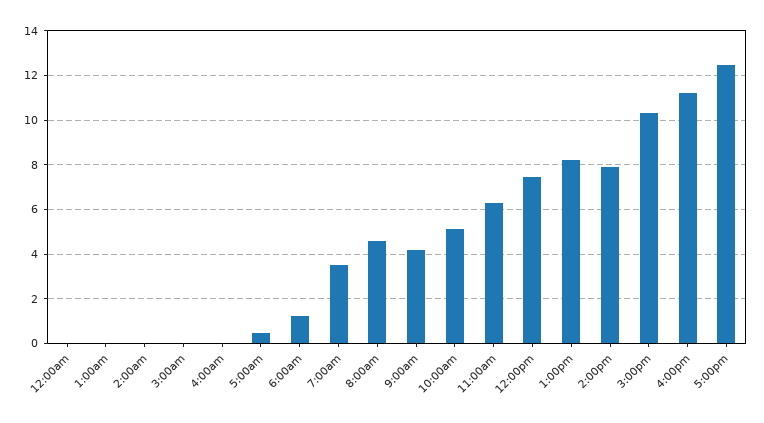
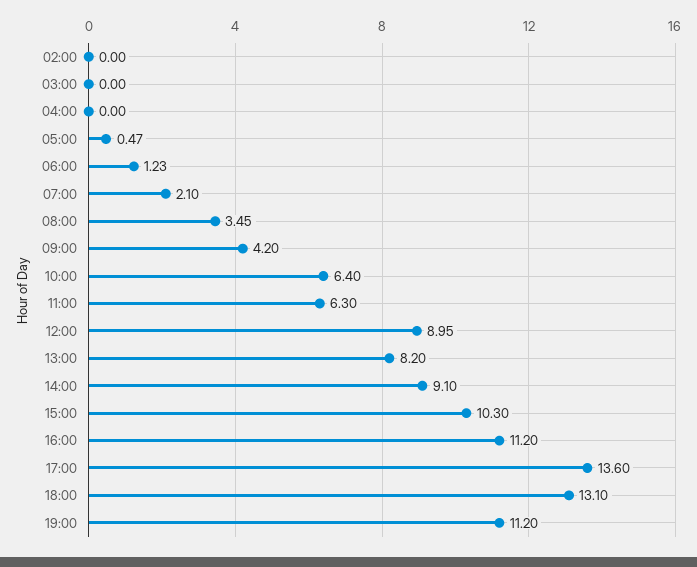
12:00am: 0 -> none
1:00am: 0 -> none
7:00am: 3.5 -> 2.1
8:00am: 4.5 -> 3.45
10:00am: 5 -> 6.4
12:00pm: 7.5 -> 8.95
2:00pm: 8 -> 9.1
5:00pm: 12.5 -> 13.6
18:00: none -> 13.1
19:00: none -> 11.2

